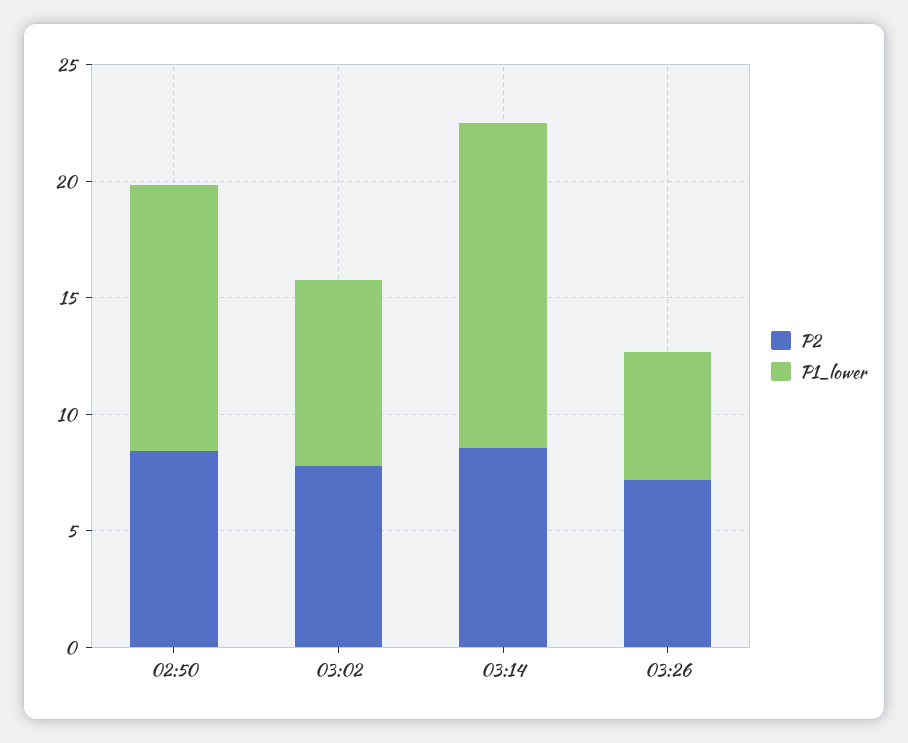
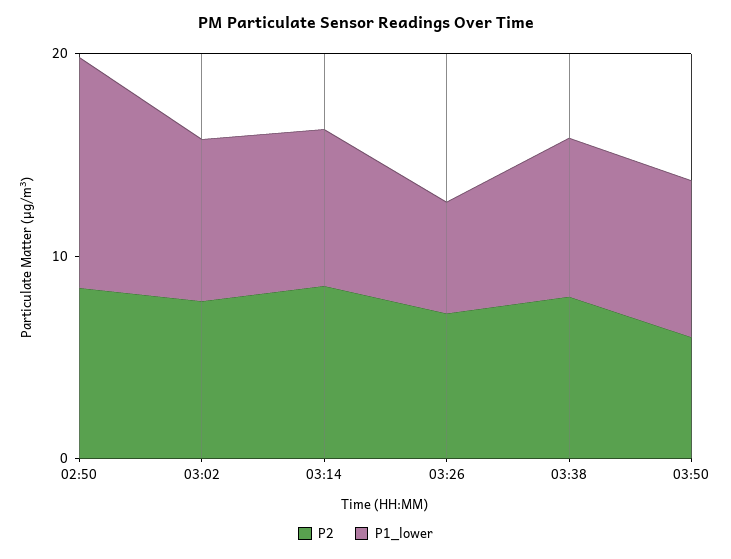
P1_lower, 03:14: 14 -> 8
P2, 03:38: none -> 8
P1_lower, 03:38: none -> 8
P2, 03:50: none -> 6
P1_lower, 03:50: none -> 8

